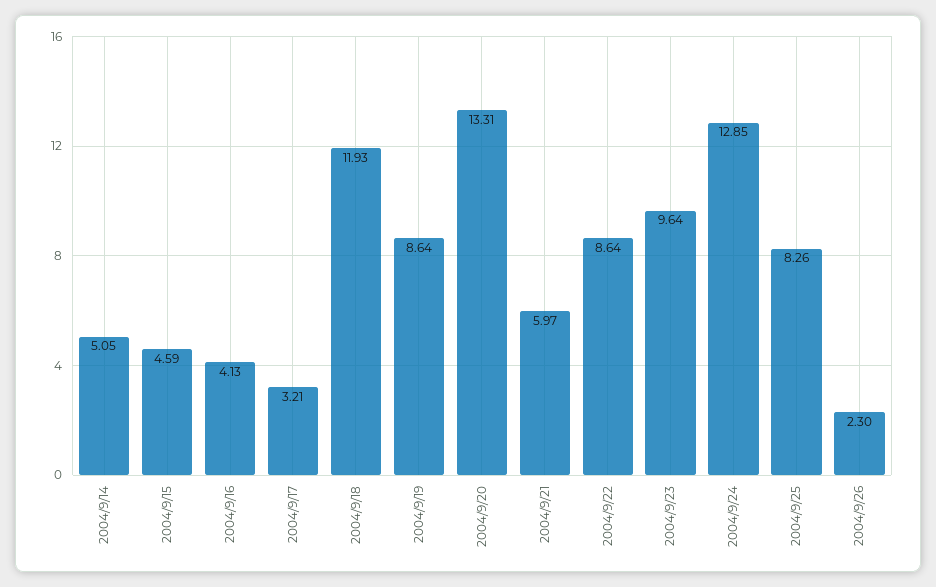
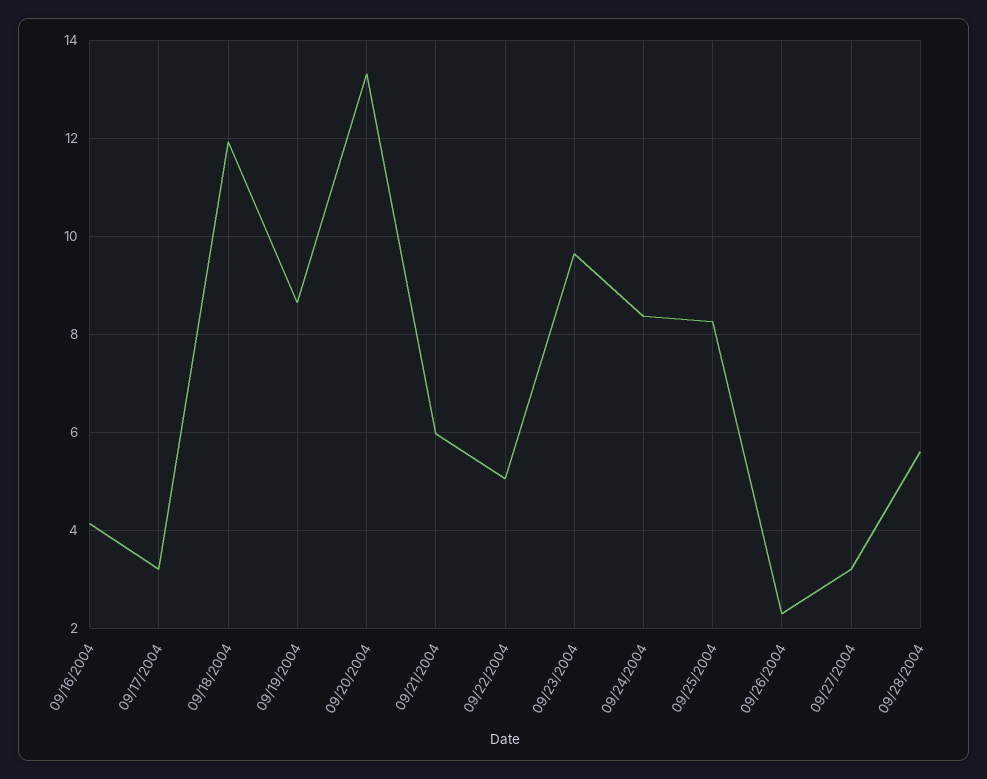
2004/9/14: 5.05 -> none
2004/9/15: 4.59 -> none
2004/9/22: 8.64 -> 5
2004/9/24: 12.85 -> 8.4
09/27/2004: none -> 3.2
09/28/2004: none -> 5.6

